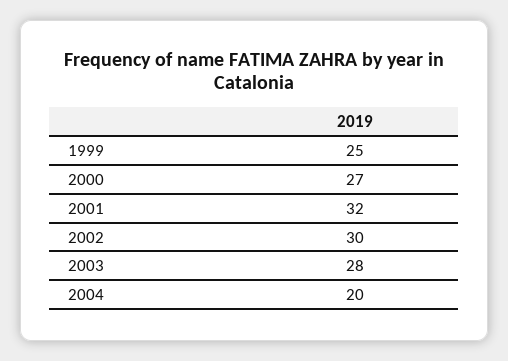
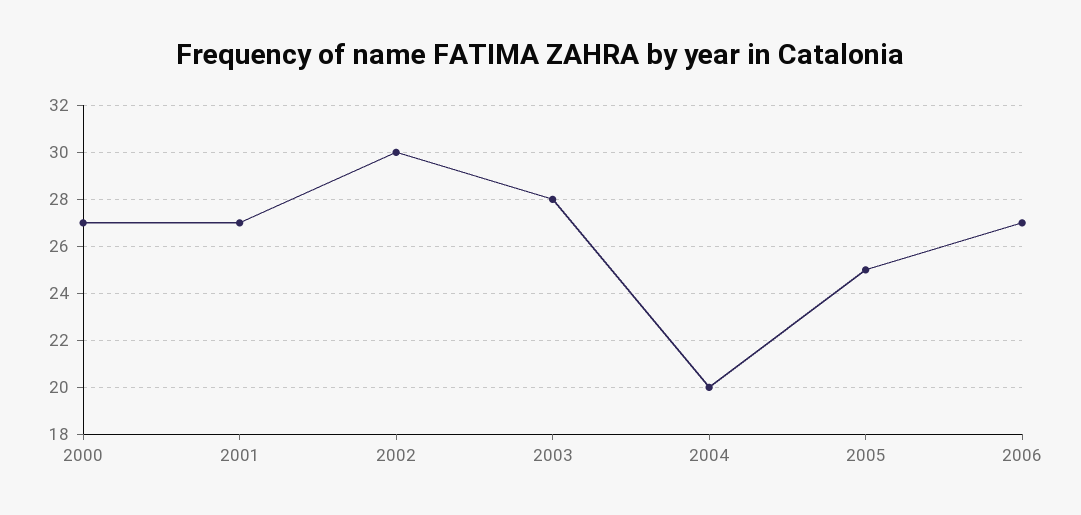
1999: 25 -> none
2001: 32 -> 27
2005: none -> 25
2006: none -> 27

